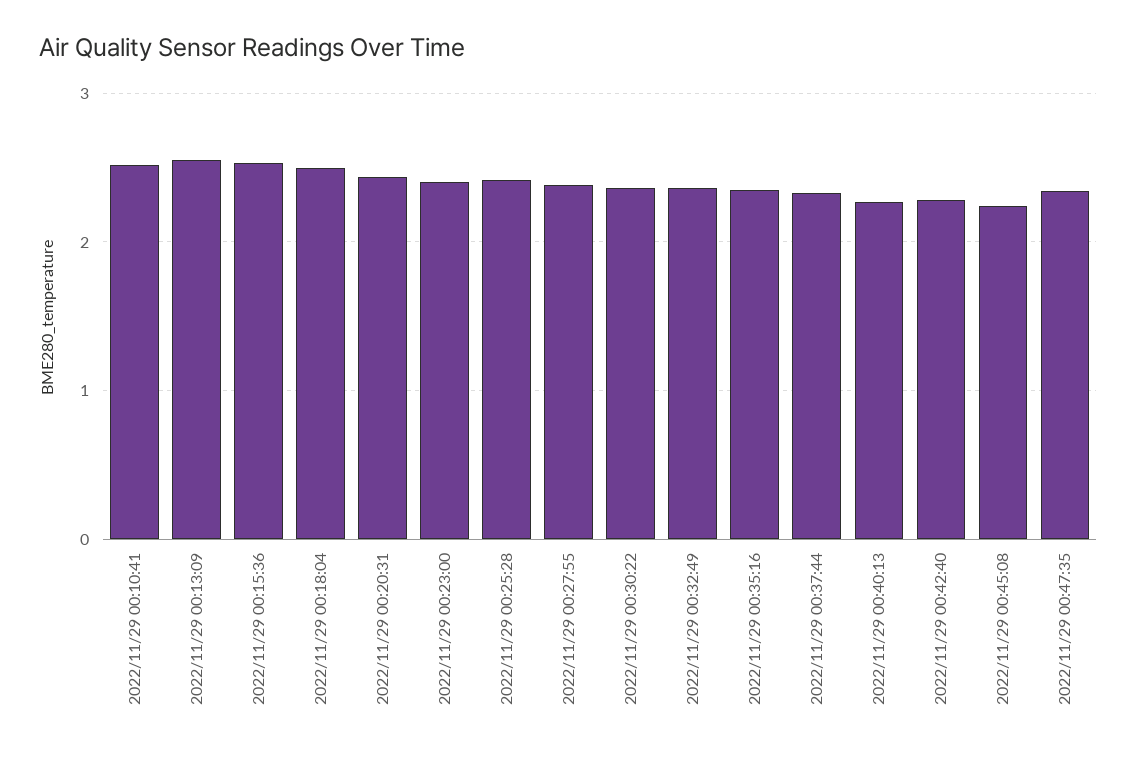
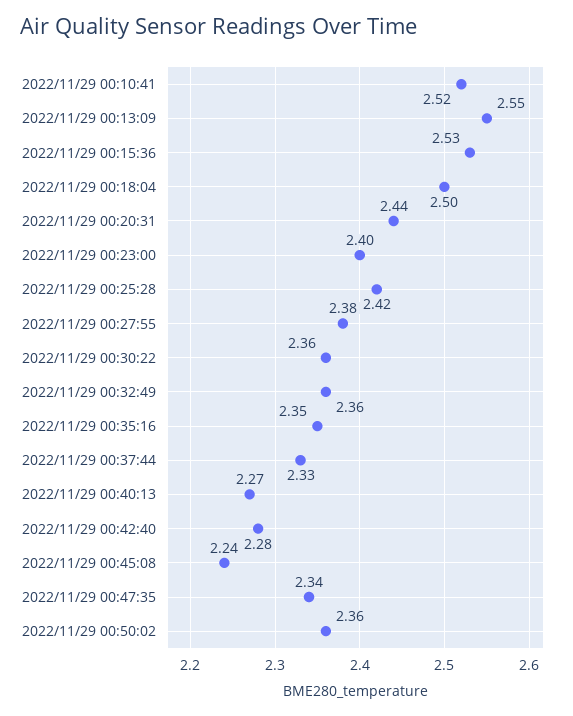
2022/11/29 00:50:02: none -> 2.36

